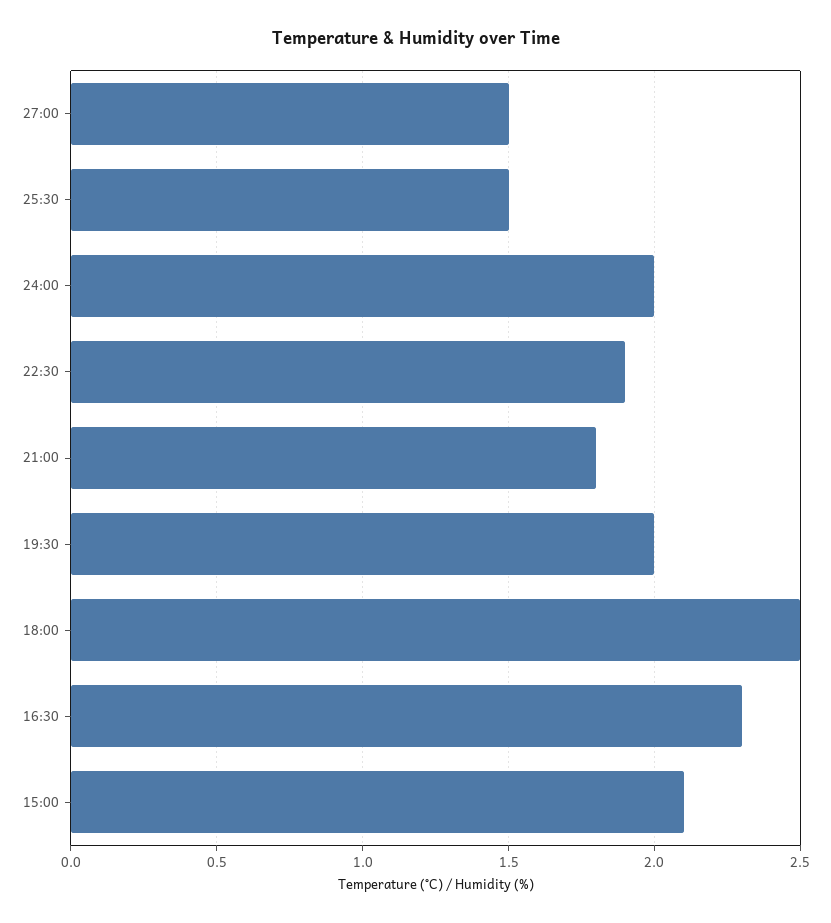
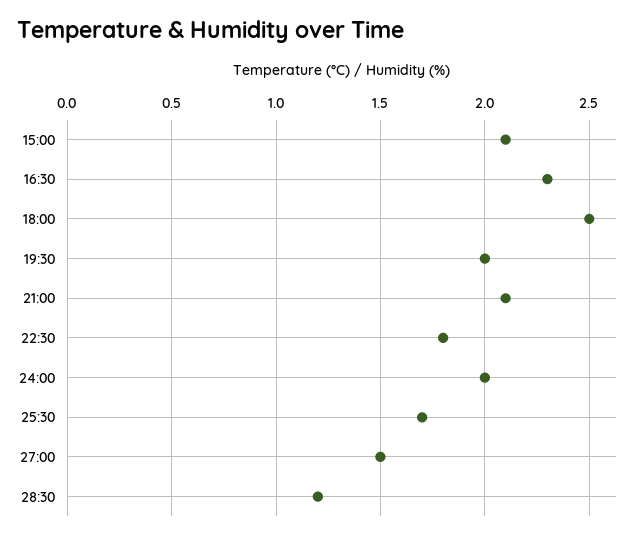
25:30: 1.5 -> 1.7
22:30: 1.9 -> 1.8
21:00: 1.8 -> 2.1
28:30: none -> 1.2

